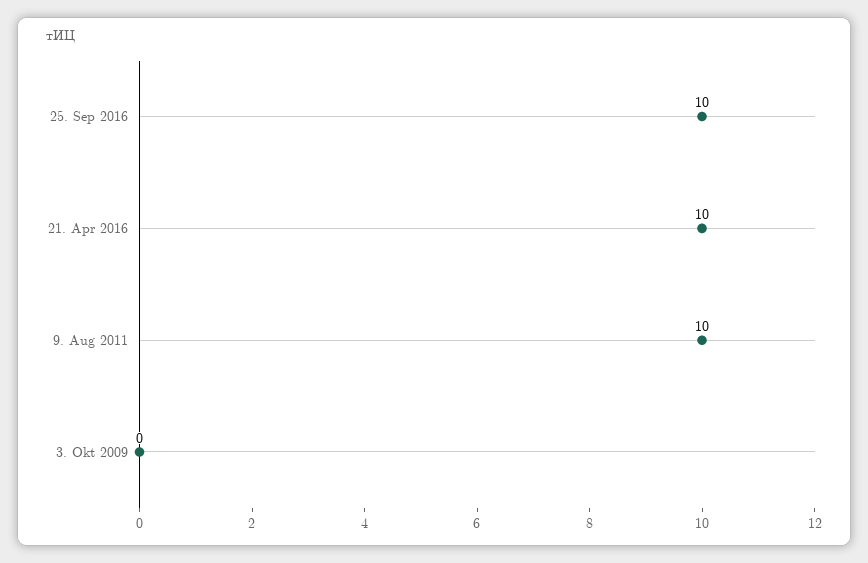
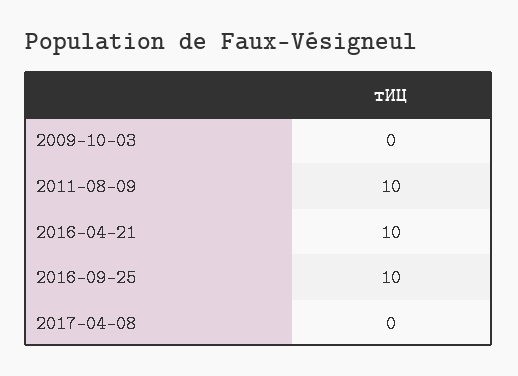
2017-04-08: none -> 0

